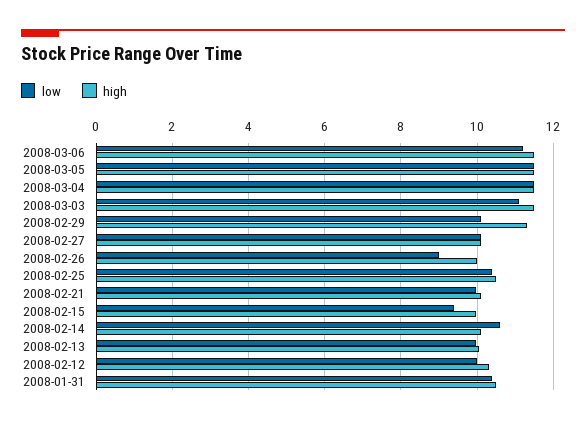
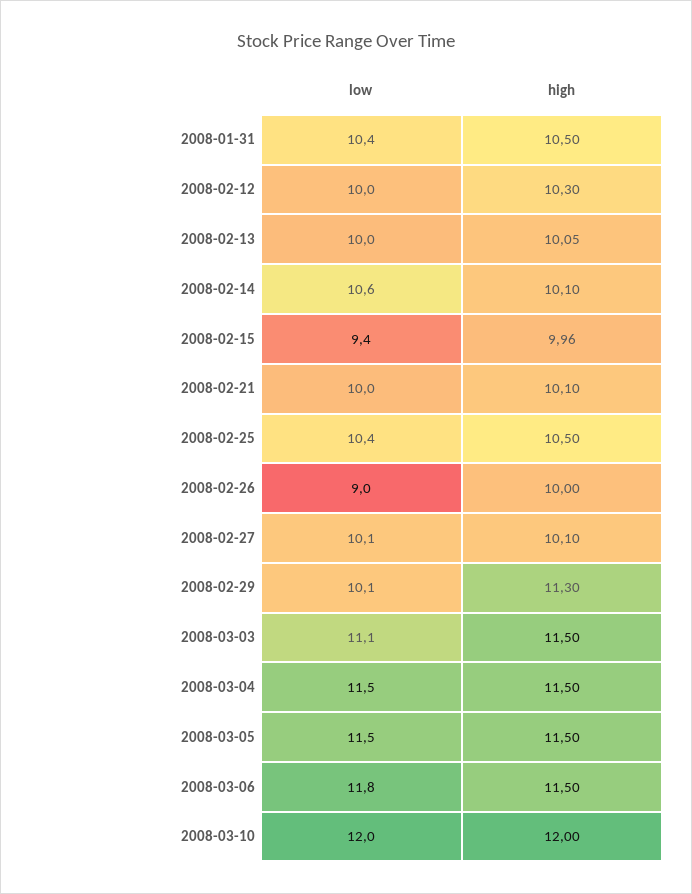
low, 2008-03-06: 11.2 -> 11.8
low, 2008-03-10: none -> 12
high, 2008-03-10: none -> 12

